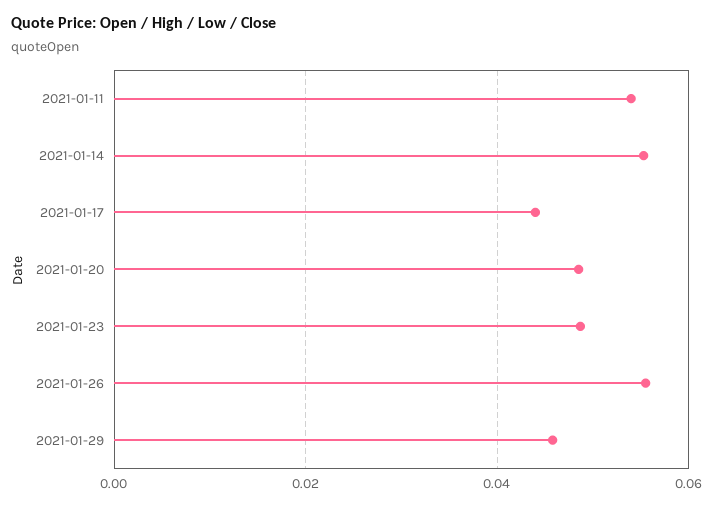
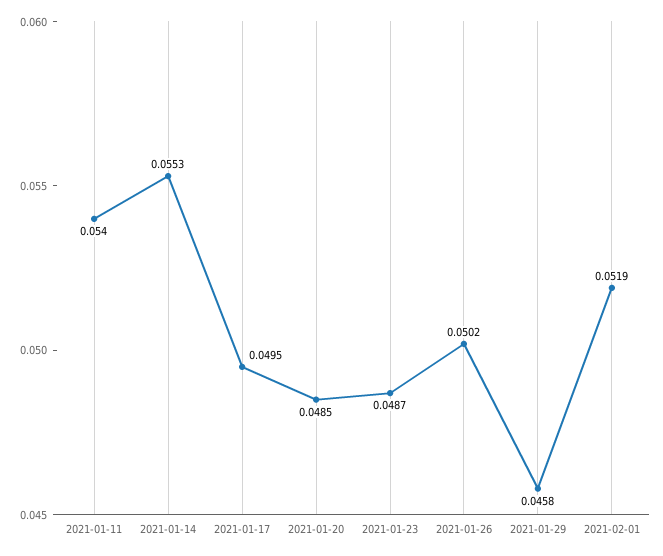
2021-01-17: 0.044 -> 0.0495
2021-01-26: 0.056 -> 0.0502
2021-02-01: none -> 0.0519

